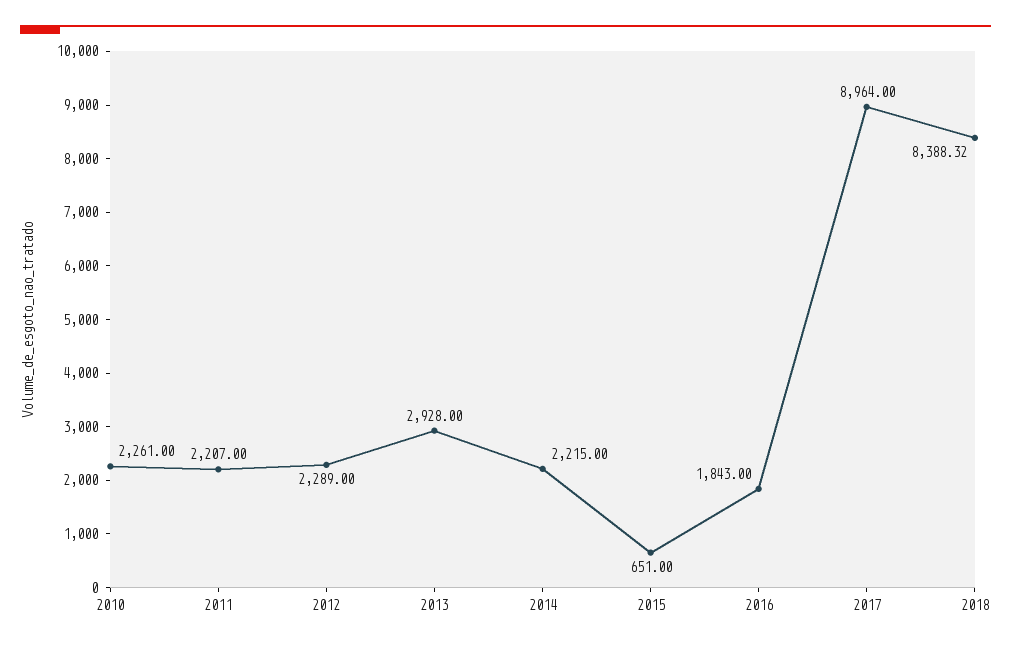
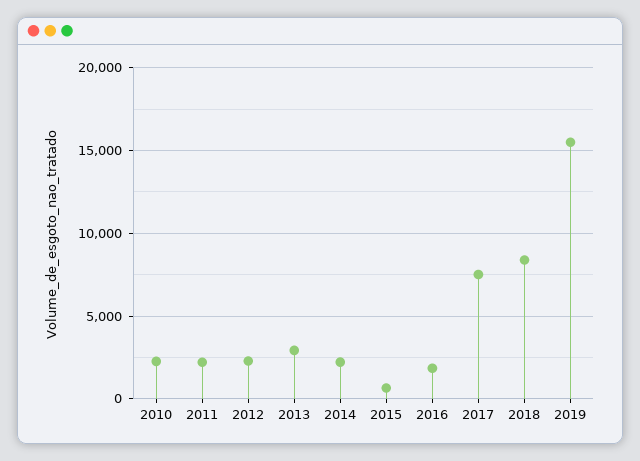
2017: 8964 -> 7500
2019: none -> 15500

